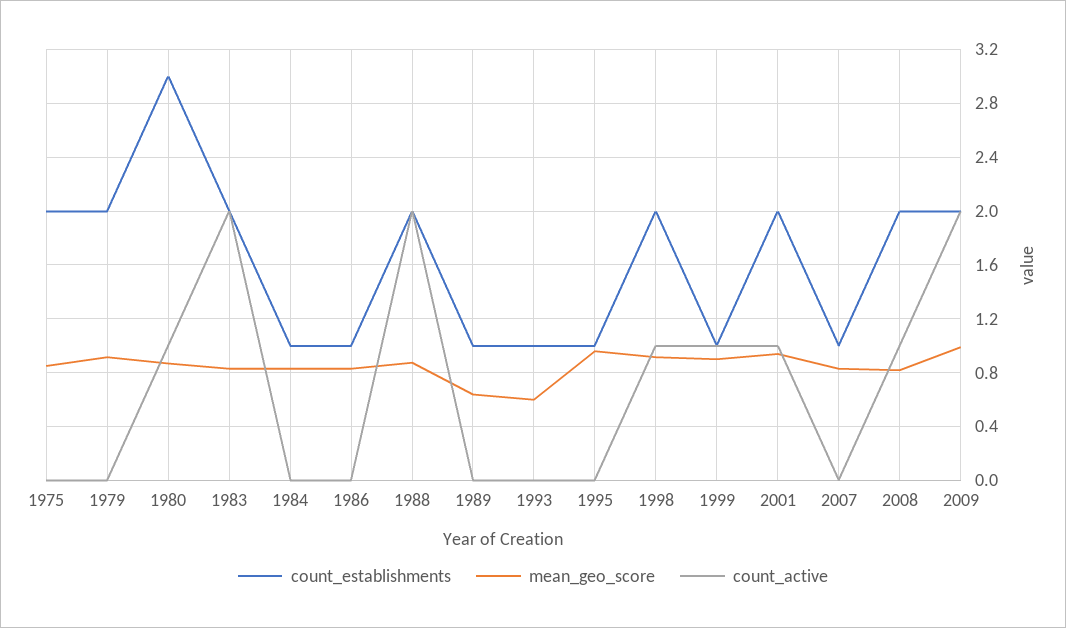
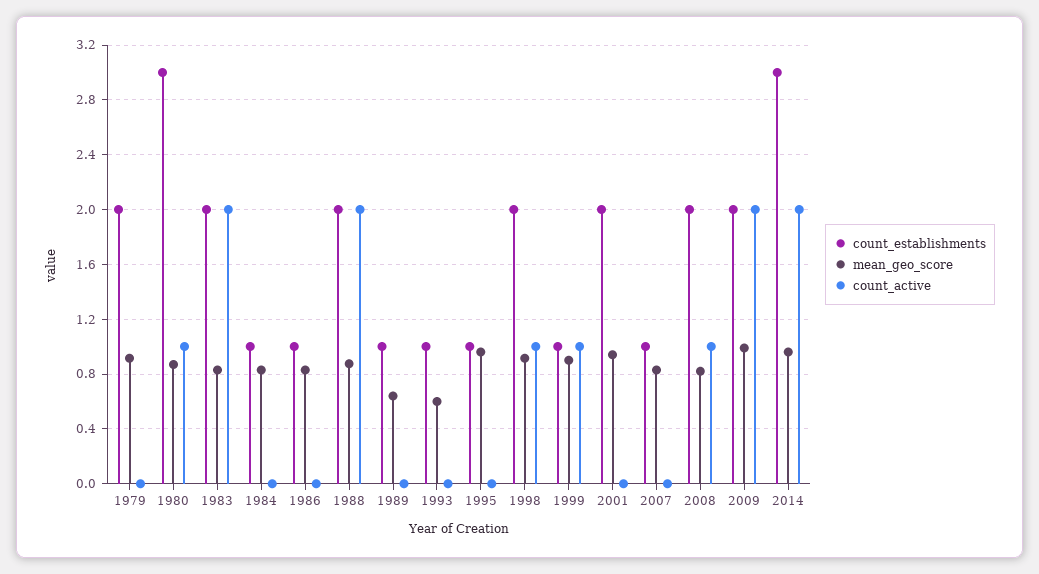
count_establishments, 1975: 2 -> none
mean_geo_score, 1975: 0.85 -> none
count_active, 1975: 0 -> none
count_active, 2001: 1 -> 0
count_establishments, 2014: none -> 3
mean_geo_score, 2014: none -> 0.95
count_active, 2014: none -> 2

